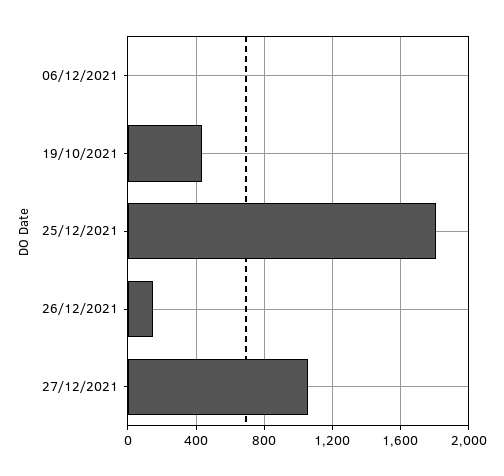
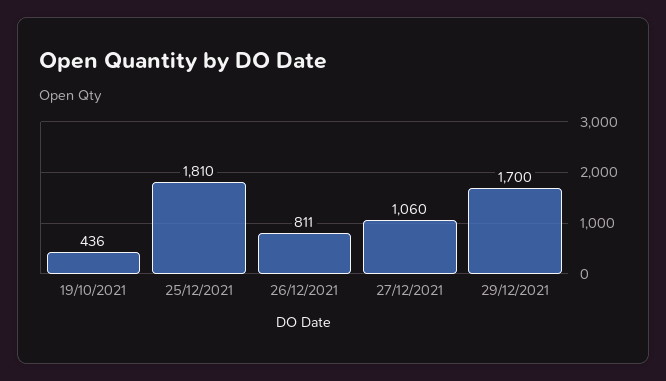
06/12/2021: 0 -> none
26/12/2021: 150 -> 811
29/12/2021: none -> 1700

